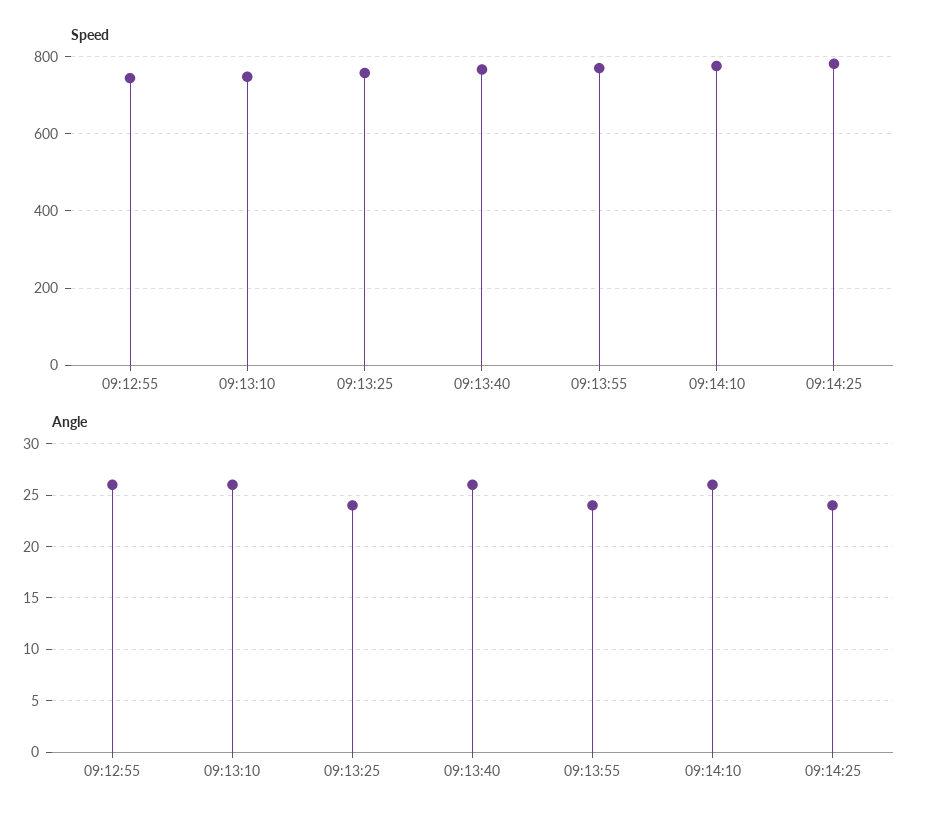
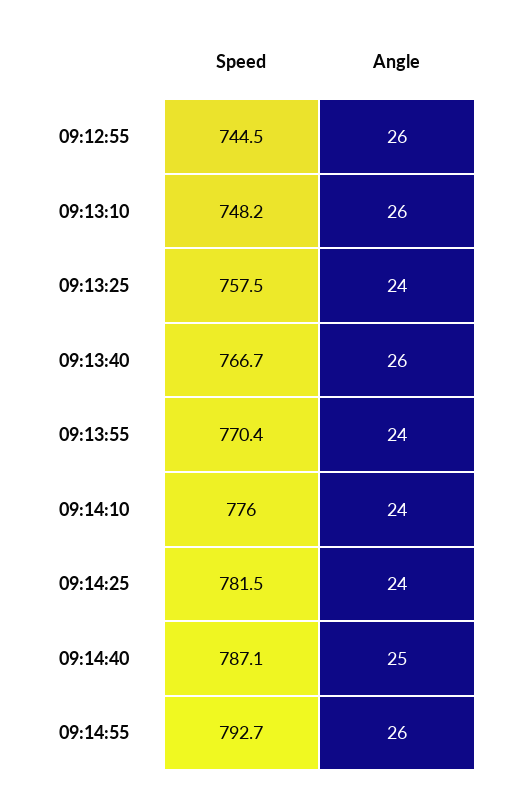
Angle, 09:14:10: 26 -> 24
Speed, 09:14:40: none -> 787.1
Angle, 09:14:40: none -> 25
Speed, 09:14:55: none -> 792.7
Angle, 09:14:55: none -> 26

